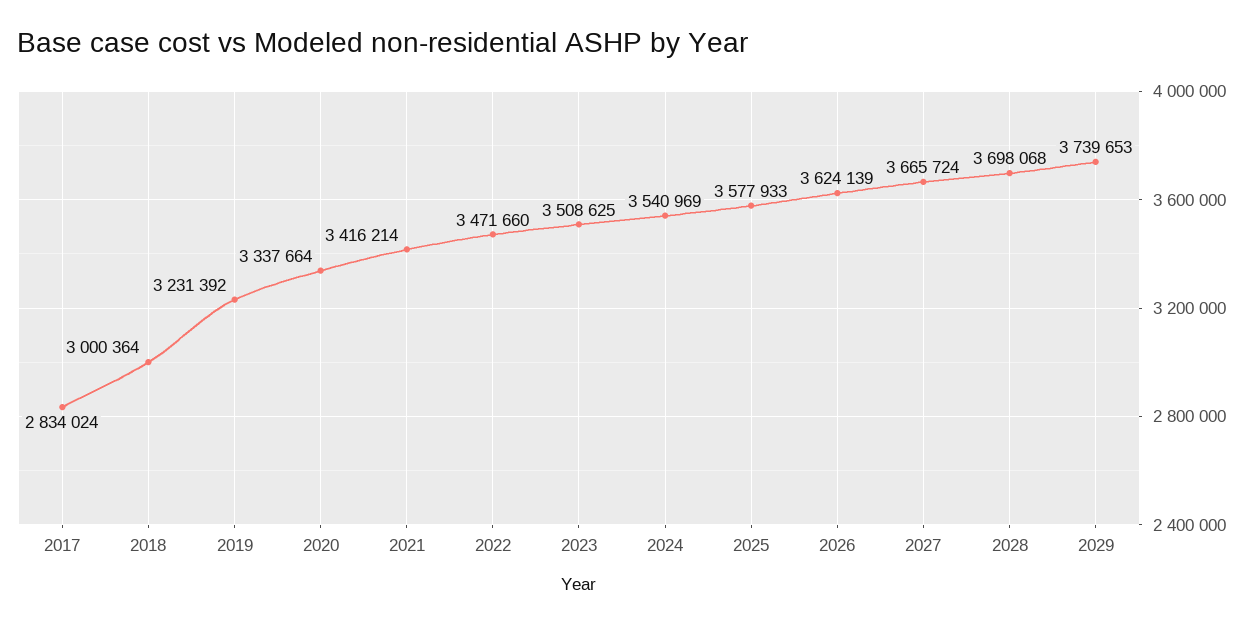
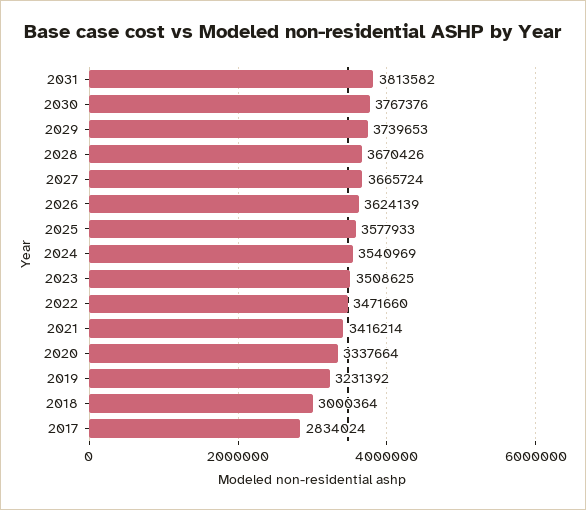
2028: 3698068 -> 3670426
2031: none -> 3813582
2030: none -> 3767376

